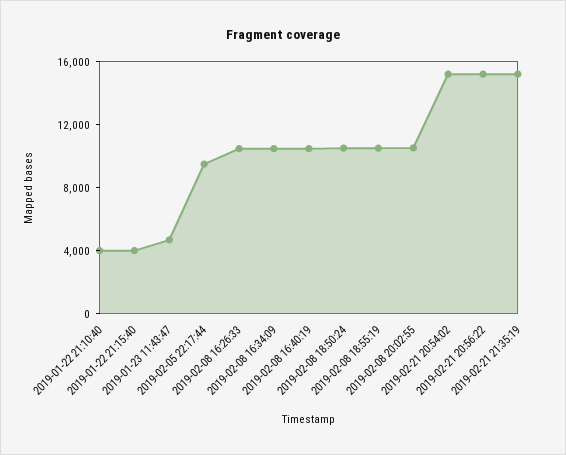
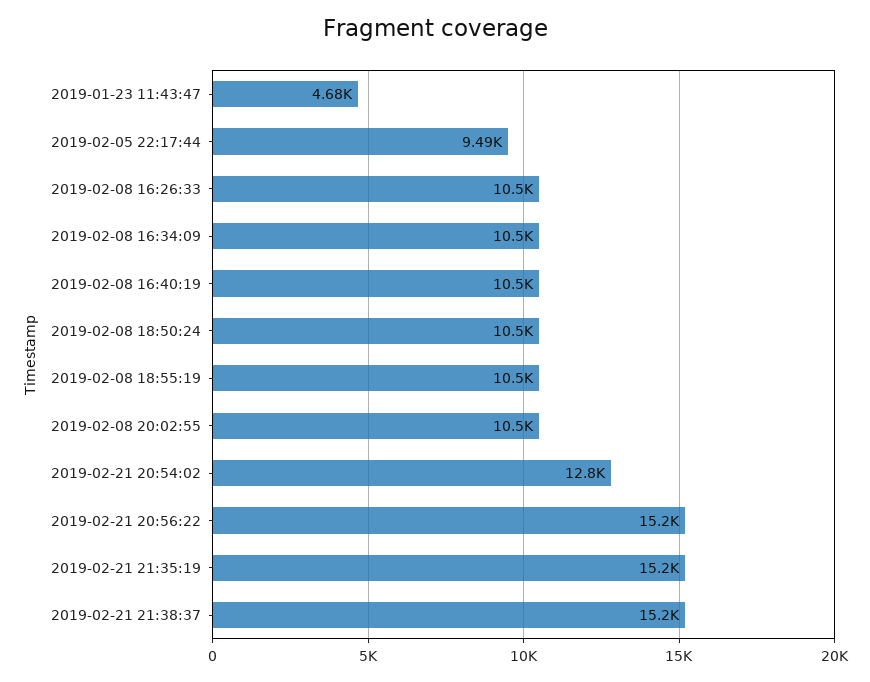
2019-01-22 21:10:40: 4000 -> none
2019-01-22 21:15:40: 4000 -> none
2019-02-21 20:54:02: 15000 -> 12800
2019-02-21 21:38:37: none -> 15200

